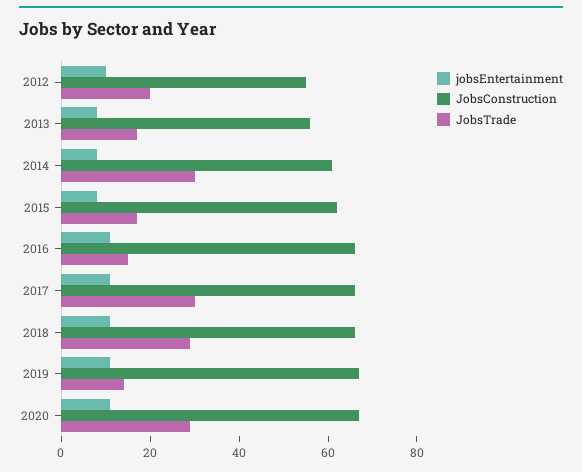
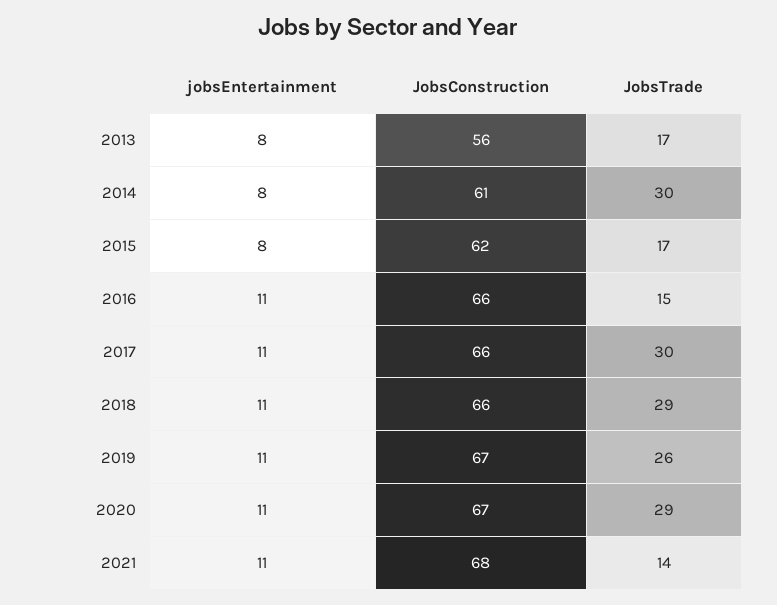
jobsEntertainment, 2012: 10 -> none
JobsConstruction, 2012: 55 -> none
JobsTrade, 2012: 20 -> none
JobsTrade, 2019: 15 -> 26
jobsEntertainment, 2021: none -> 11
JobsConstruction, 2021: none -> 68
JobsTrade, 2021: none -> 14

